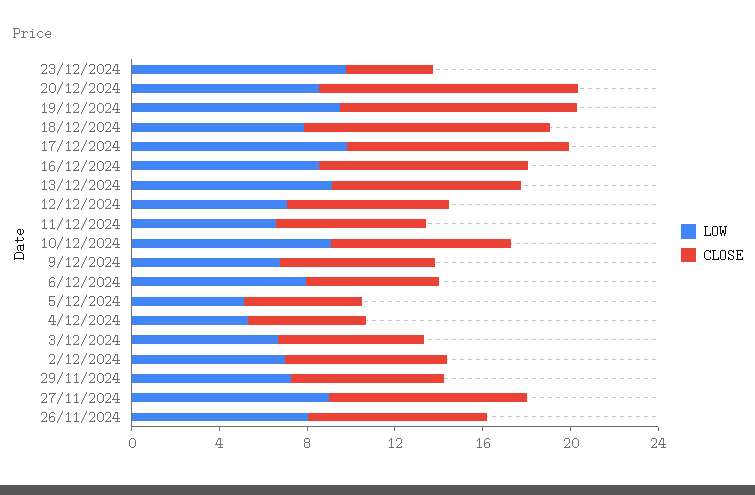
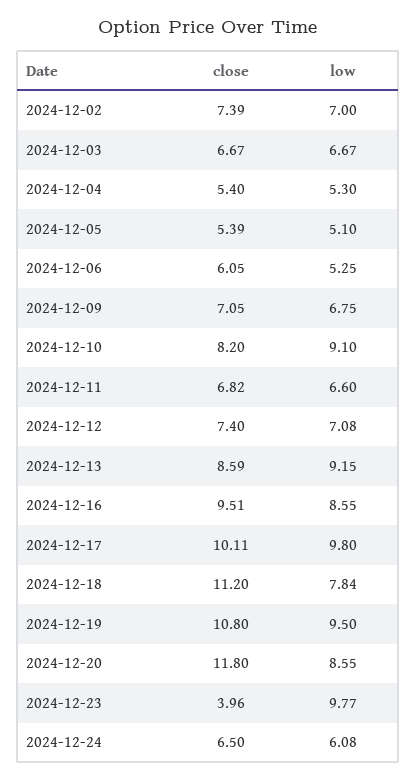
LOW, 6/12/2024: 8 -> 5.25
LOW, 29/11/2024: 7 -> none
CLOSE, 29/11/2024: 7 -> none
LOW, 27/11/2024: 9 -> none
CLOSE, 27/11/2024: 9 -> none
LOW, 26/11/2024: 8 -> none
CLOSE, 26/11/2024: 8 -> none
CLOSE, 2024-12-24: none -> 6.5
LOW, 2024-12-24: none -> 6.08

